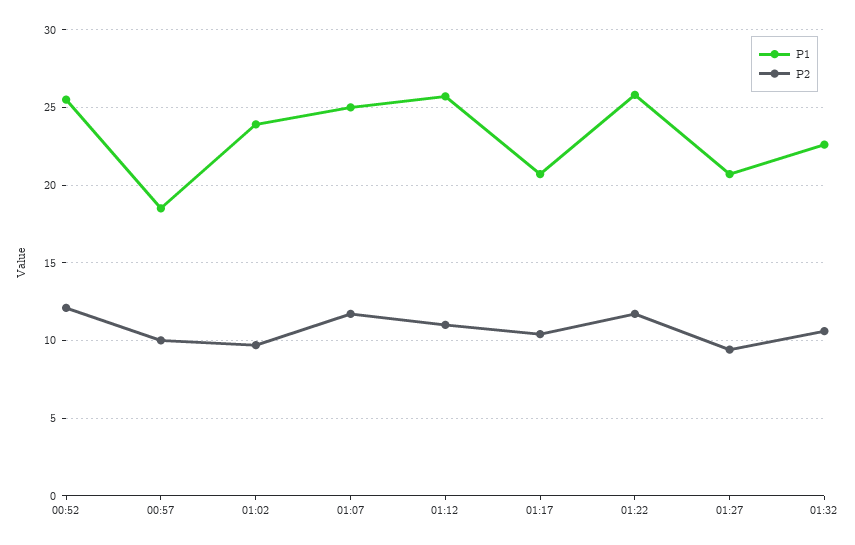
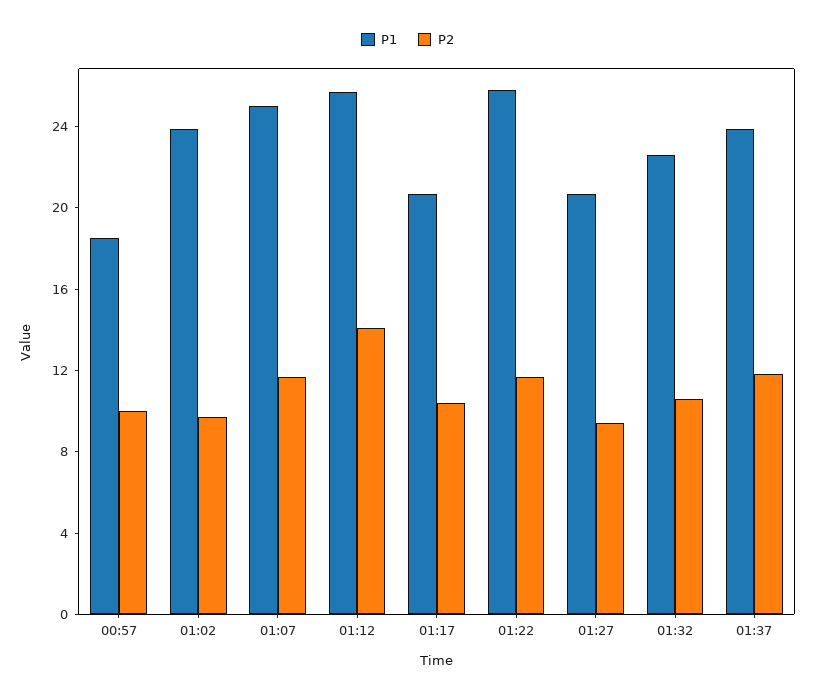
P1, 00:52: 25.5 -> none
P2, 00:52: 12 -> none
P2, 01:12: 11 -> 14
P1, 01:37: none -> 24
P2, 01:37: none -> 12

